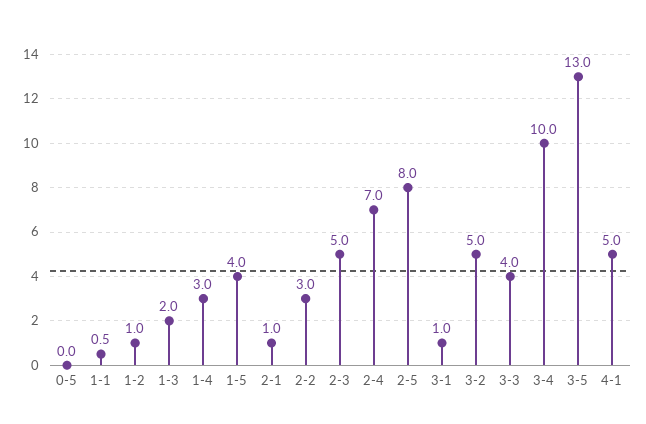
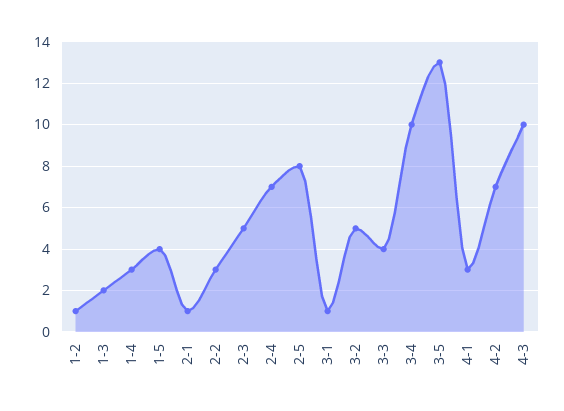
0-5: 0 -> none
1-1: 0.5 -> none
4-1: 5 -> 3
4-2: none -> 7
4-3: none -> 10

